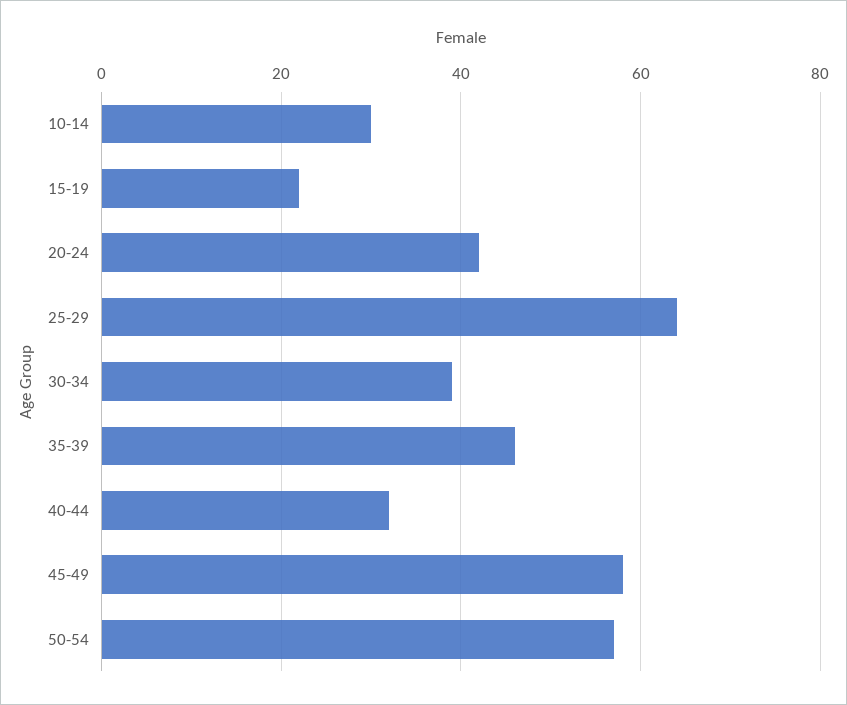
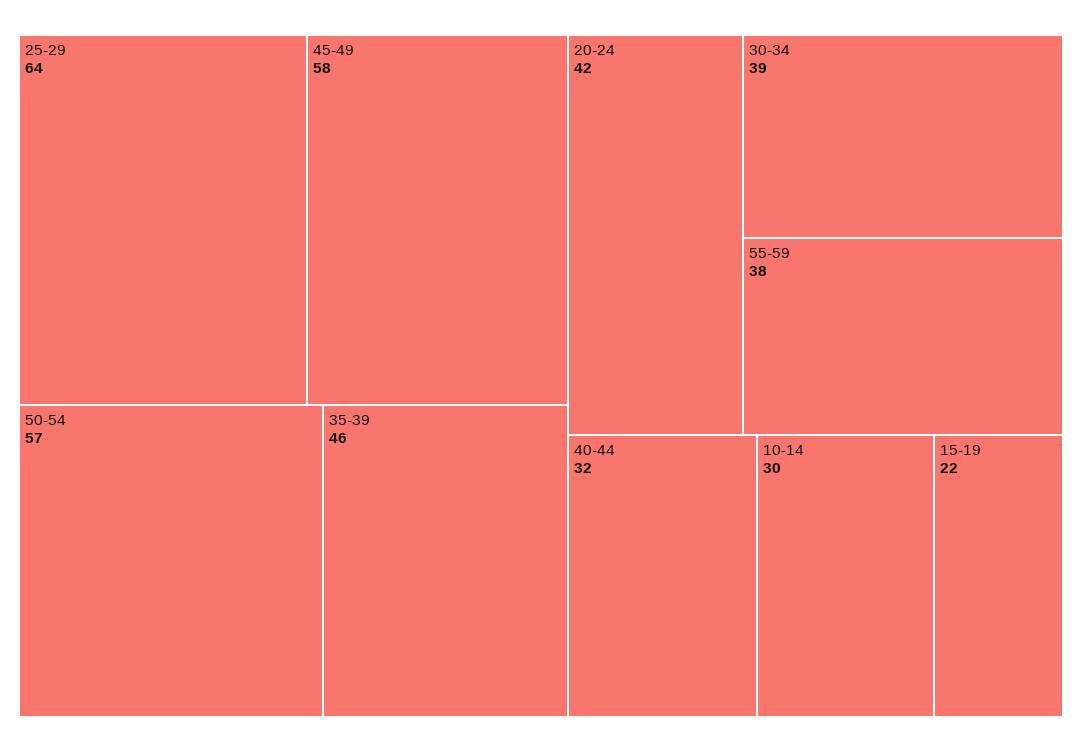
55-59: none -> 38

